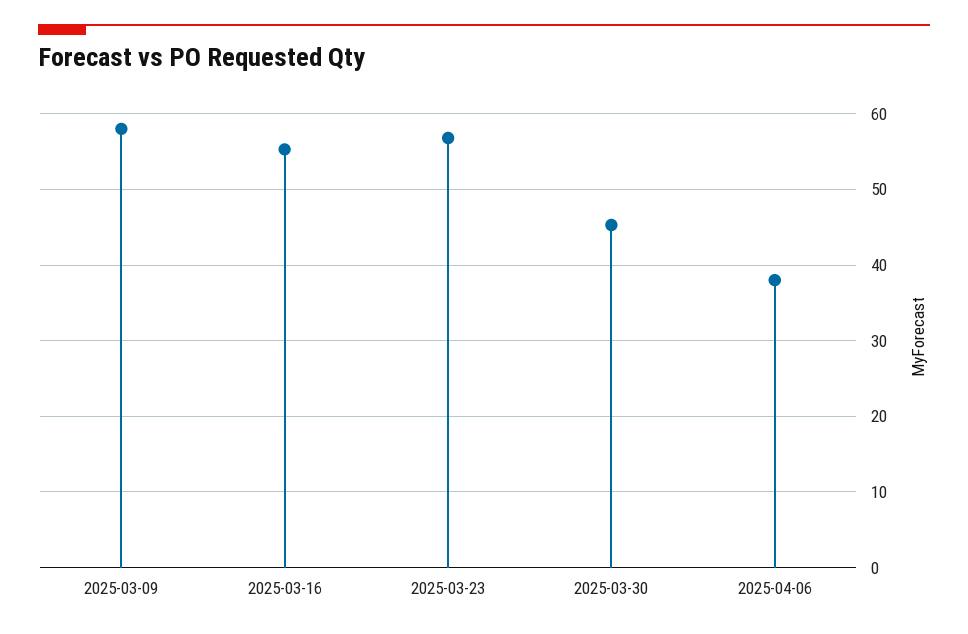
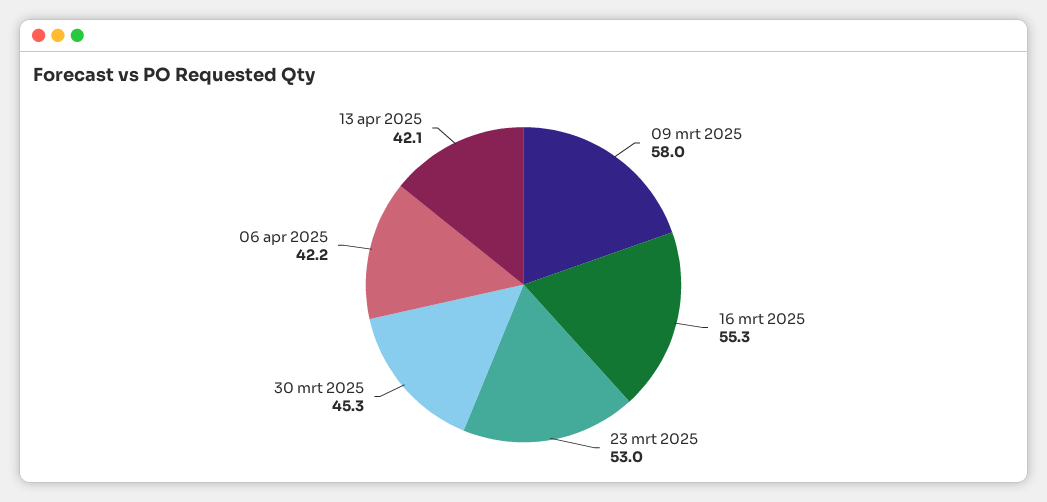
2025-03-23: 57 -> 53
2025-04-06: 38 -> 42.2
13 apr 2025: none -> 42.1

